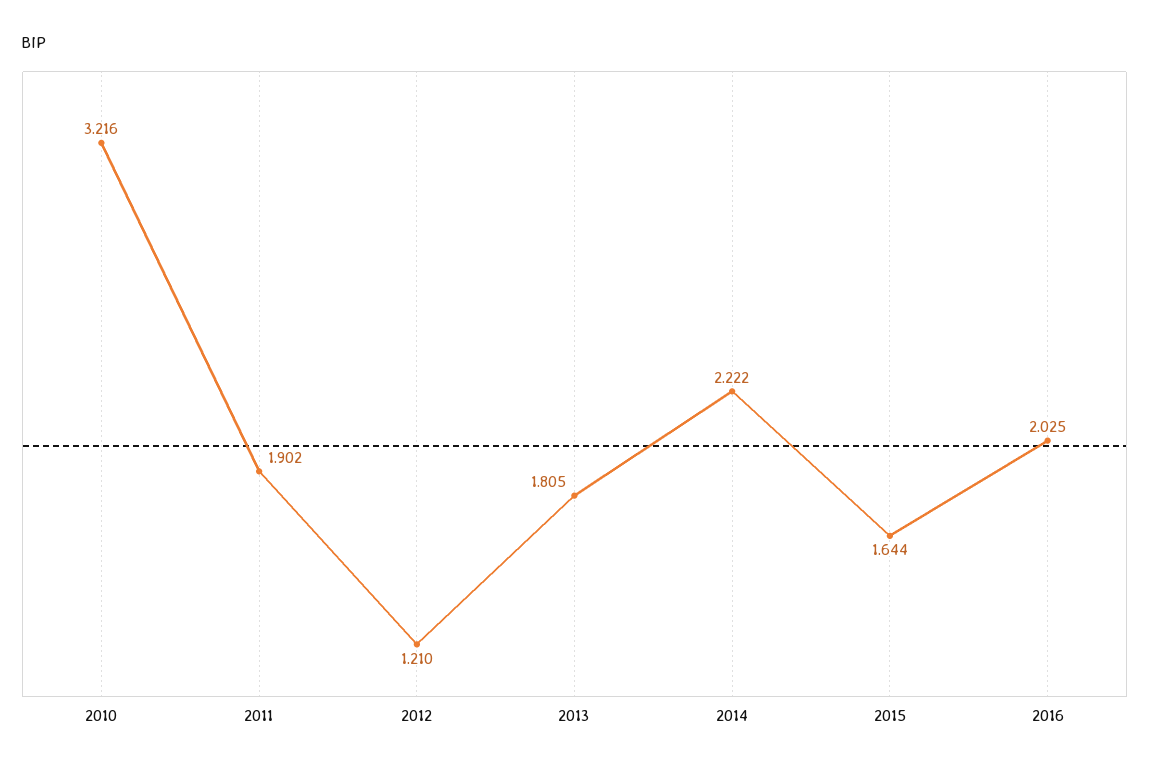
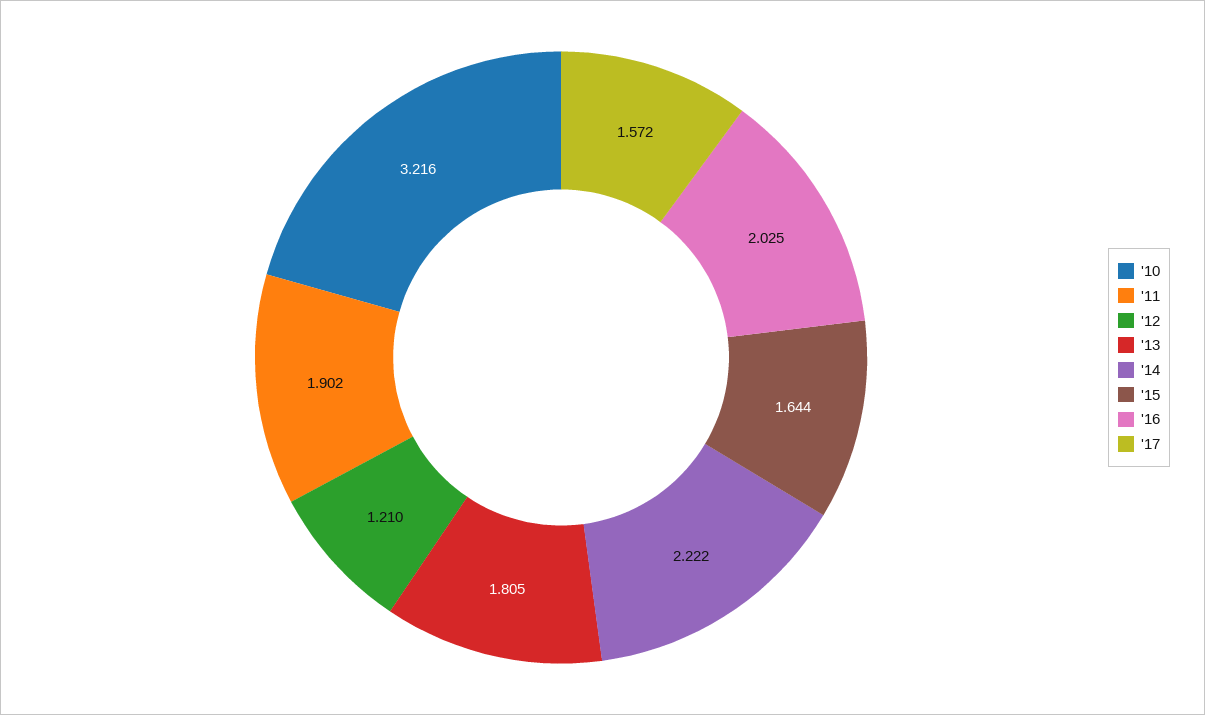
'17: none -> 1.572

